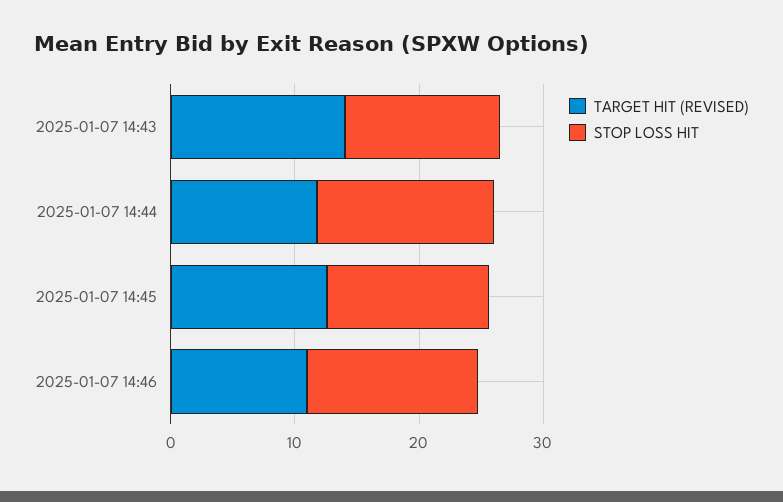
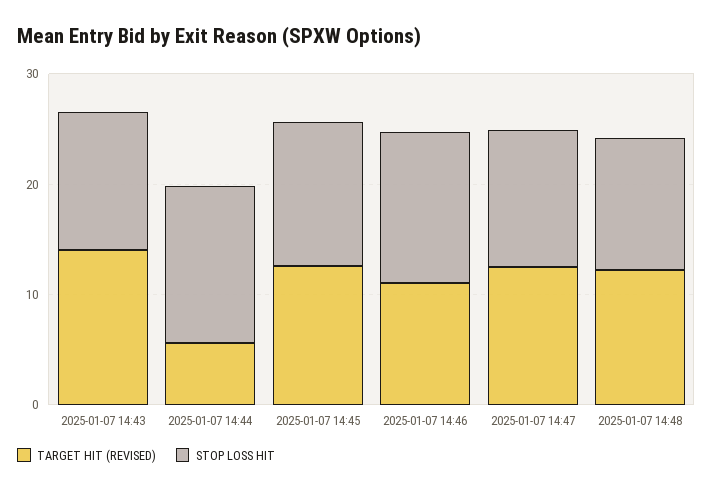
TARGET HIT (REVISED), 2025-01-07 14:44: 12 -> 6
TARGET HIT (REVISED), 2025-01-07 14:47: none -> 12
STOP LOSS HIT, 2025-01-07 14:47: none -> 12
TARGET HIT (REVISED), 2025-01-07 14:48: none -> 12
STOP LOSS HIT, 2025-01-07 14:48: none -> 12

